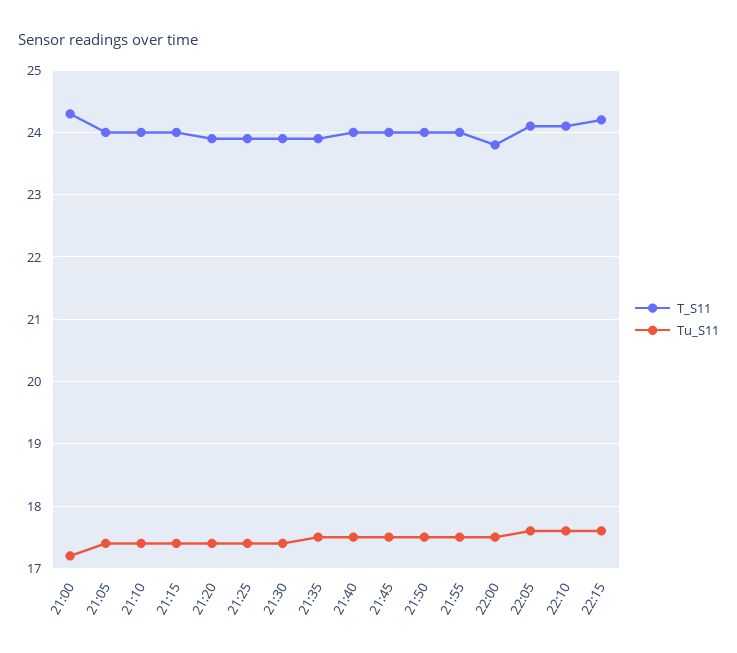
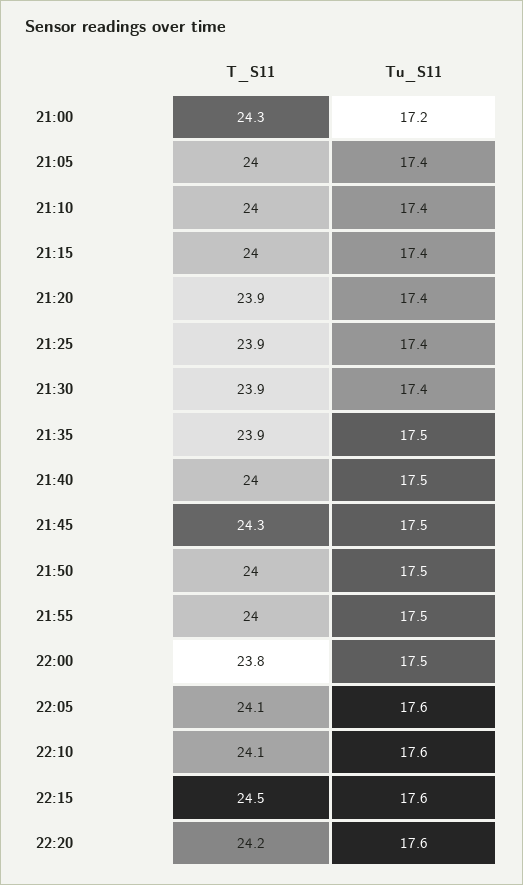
T_S11, 21:45: 24 -> 24.3
T_S11, 22:15: 24.2 -> 24.5
T_S11, 22:20: none -> 24.2
Tu_S11, 22:20: none -> 17.6

